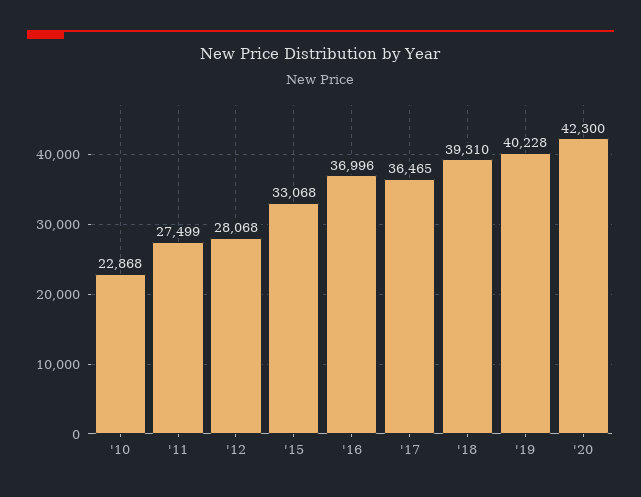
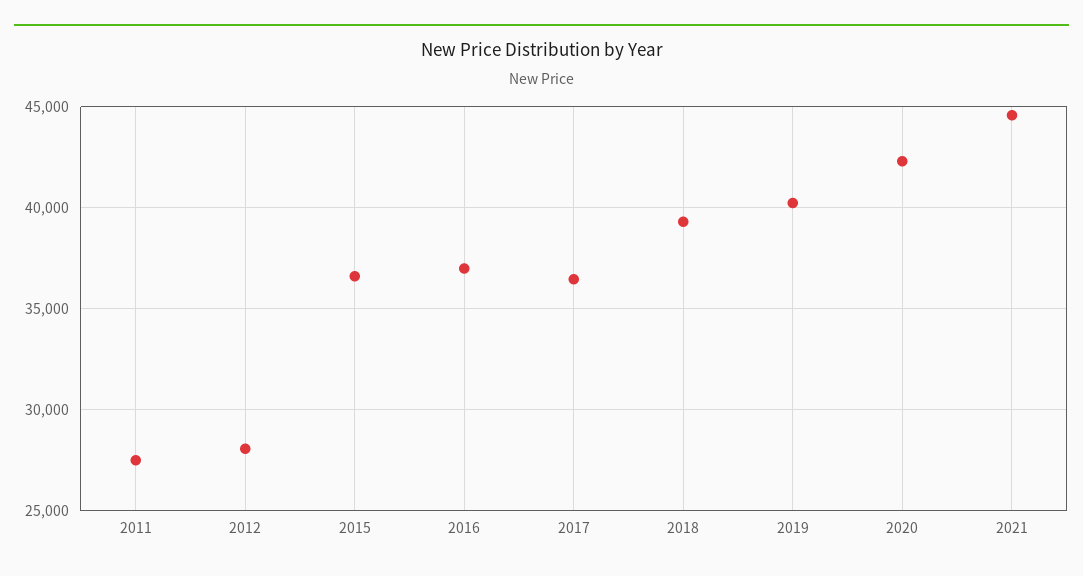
'10: 22868 -> none
'15: 33068 -> 36500
2021: none -> 44500

